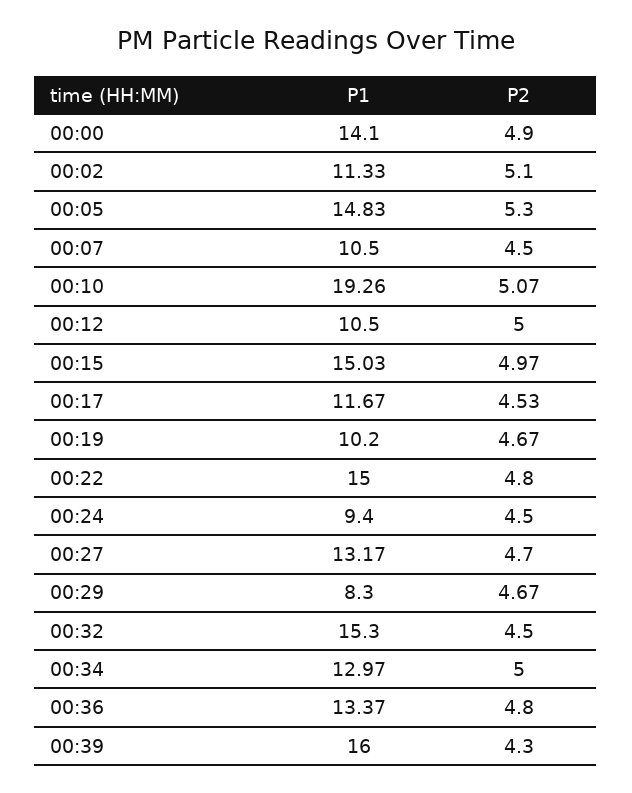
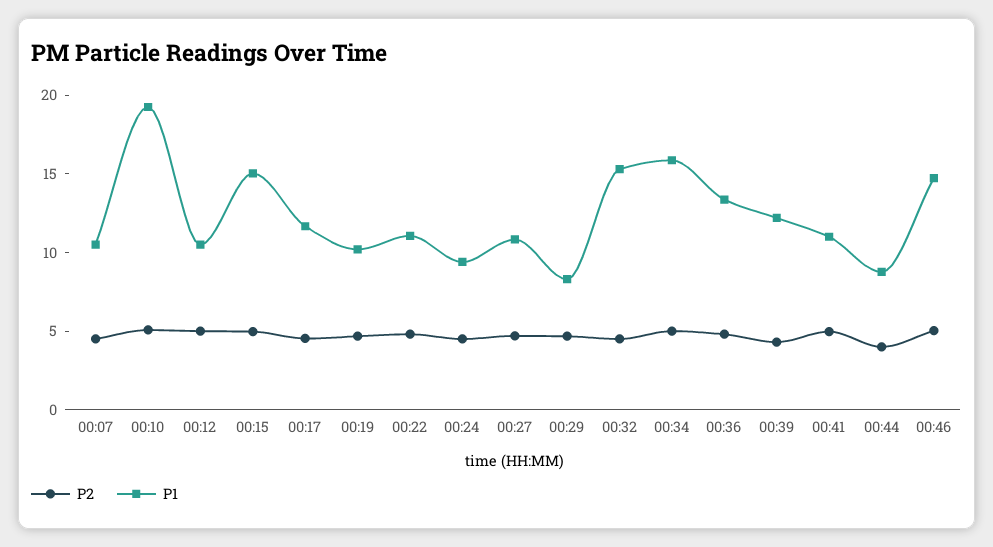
P1, 00:00: 14.1 -> none
P2, 00:00: 4.9 -> none
P1, 00:02: 11.33 -> none
P2, 00:02: 5.1 -> none
P1, 00:05: 14.83 -> none
P2, 00:05: 5.3 -> none
P1, 00:22: 15 -> 11
P1, 00:27: 13.17 -> 11
P1, 00:34: 12.97 -> 16
P1, 00:39: 16 -> 12
P2, 00:41: none -> 5
P1, 00:41: none -> 11
P2, 00:44: none -> 4
P1, 00:44: none -> 9
P2, 00:46: none -> 5
P1, 00:46: none -> 15

